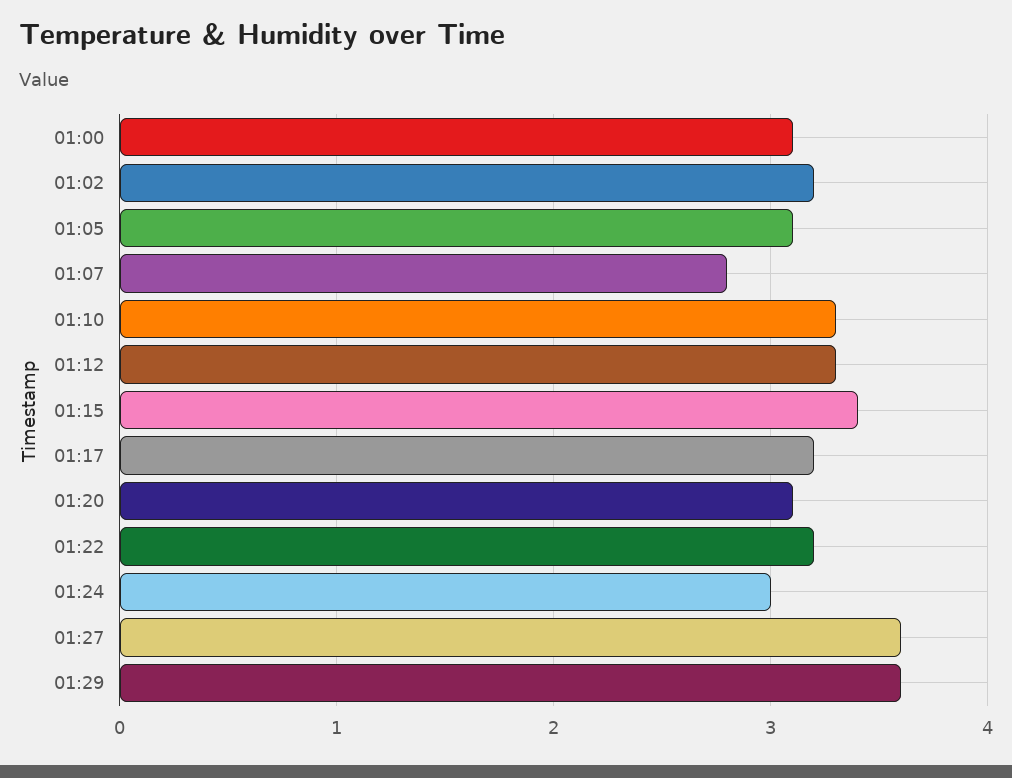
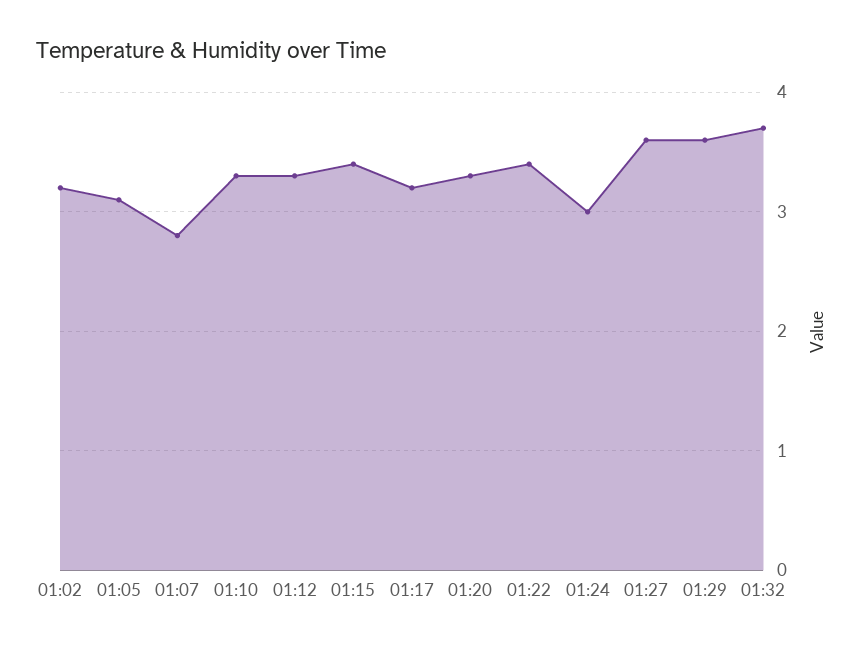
01:00: 3.1 -> none
01:20: 3.1 -> 3.3
01:22: 3.2 -> 3.4
01:32: none -> 3.7

